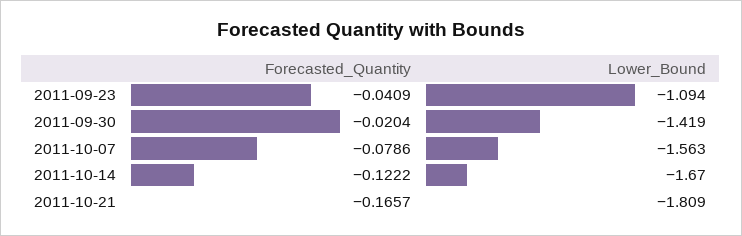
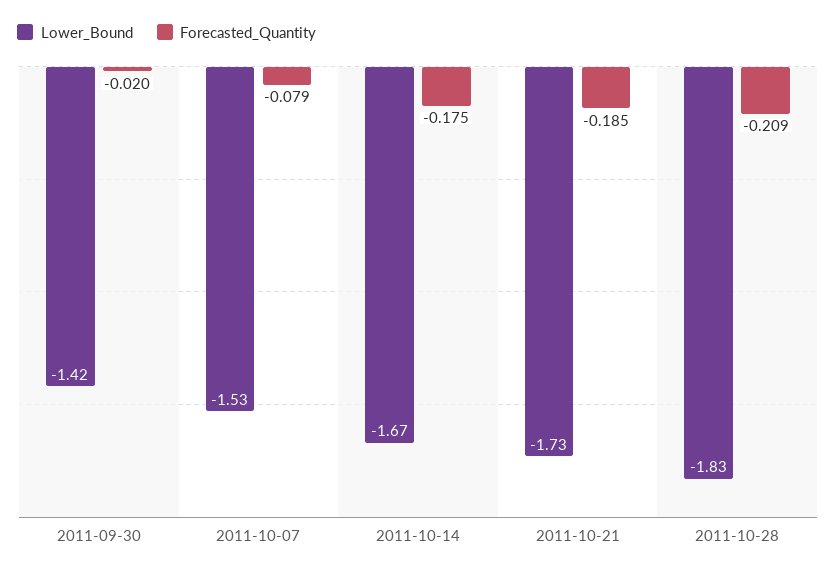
Forecasted_Quantity, 2011-09-23: -0.0409 -> none
Lower_Bound, 2011-09-23: -1.094 -> none
Lower_Bound, 2011-10-07: -1.563 -> -1.53
Forecasted_Quantity, 2011-10-14: -0.1222 -> -0.175
Forecasted_Quantity, 2011-10-21: -0.1657 -> -0.185
Lower_Bound, 2011-10-21: -1.809 -> -1.73
Lower_Bound, 2011-10-28: none -> -1.83
Forecasted_Quantity, 2011-10-28: none -> -0.209

